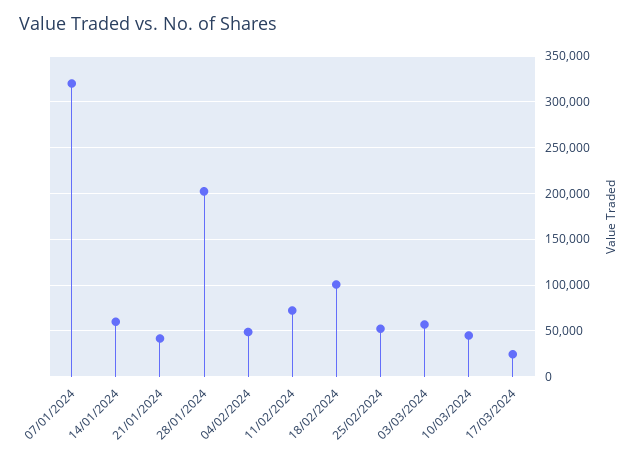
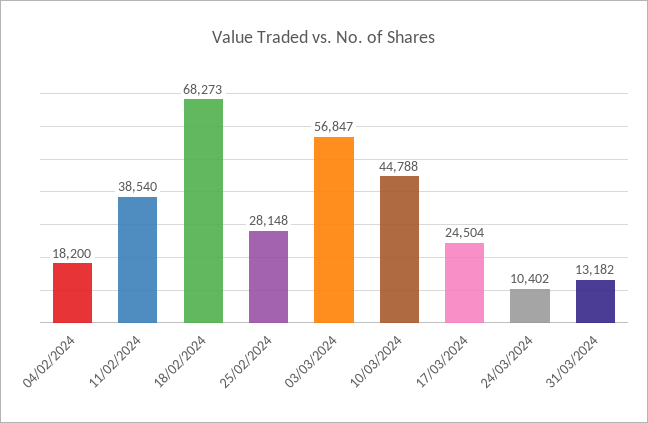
07/01/2024: 320000 -> none
14/01/2024: 60000 -> none
21/01/2024: 40000 -> none
28/01/2024: 200000 -> none
04/02/2024: 50000 -> 18200
11/02/2024: 70000 -> 38540
18/02/2024: 100000 -> 68273
25/02/2024: 50000 -> 28148
24/03/2024: none -> 10402
31/03/2024: none -> 13182

